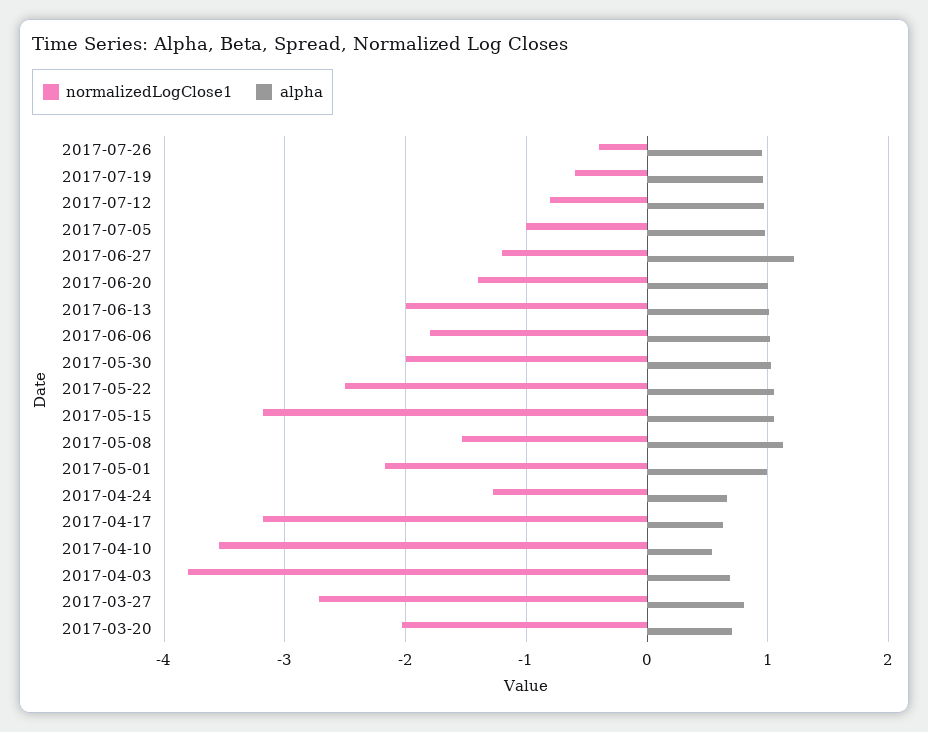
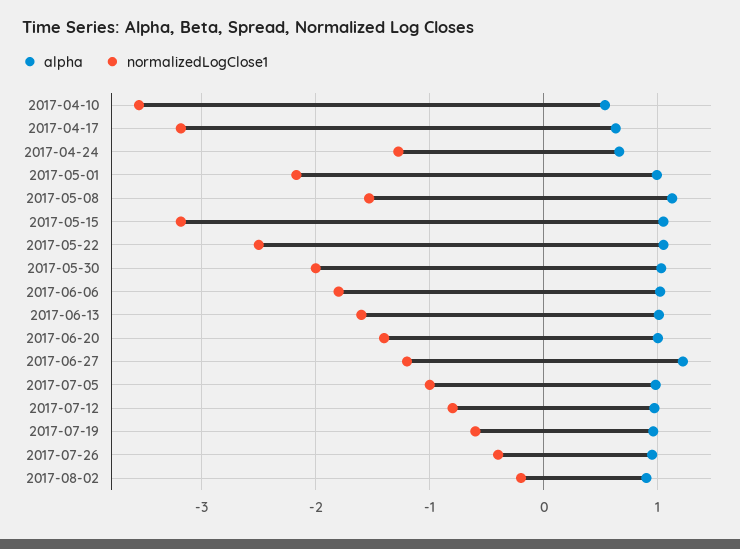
normalizedLogClose1, 2017-06-13: -2 -> -1.6
normalizedLogClose1, 2017-04-03: -3.8 -> none
alpha, 2017-04-03: 0.7 -> none
normalizedLogClose1, 2017-03-27: -2.7 -> none
alpha, 2017-03-27: 0.8 -> none
normalizedLogClose1, 2017-03-20: -2 -> none
alpha, 2017-03-20: 0.7 -> none
alpha, 2017-08-02: none -> 0.9
normalizedLogClose1, 2017-08-02: none -> -0.2

